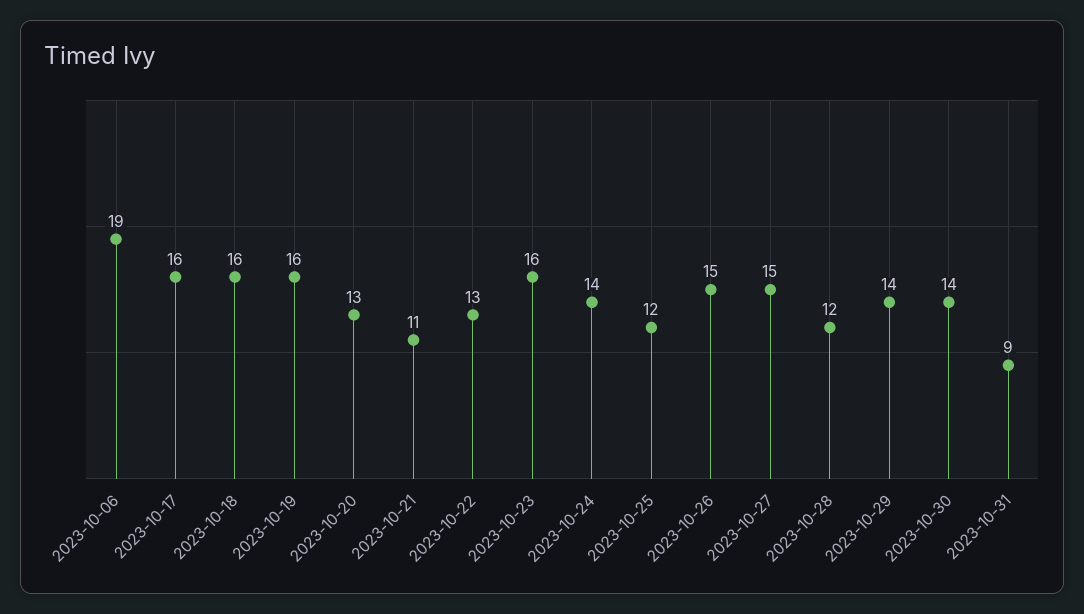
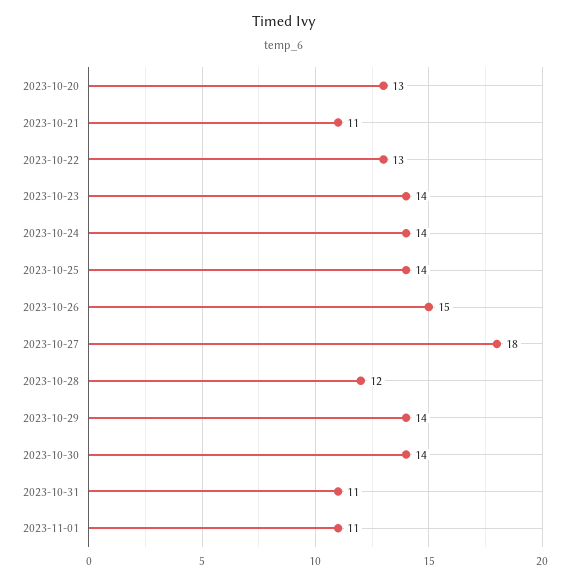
2023-10-06: 19 -> none
2023-10-17: 16 -> none
2023-10-18: 16 -> none
2023-10-19: 16 -> none
2023-10-23: 16 -> 14
2023-10-25: 12 -> 14
2023-10-27: 15 -> 18
2023-10-31: 9 -> 11
2023-11-01: none -> 11

